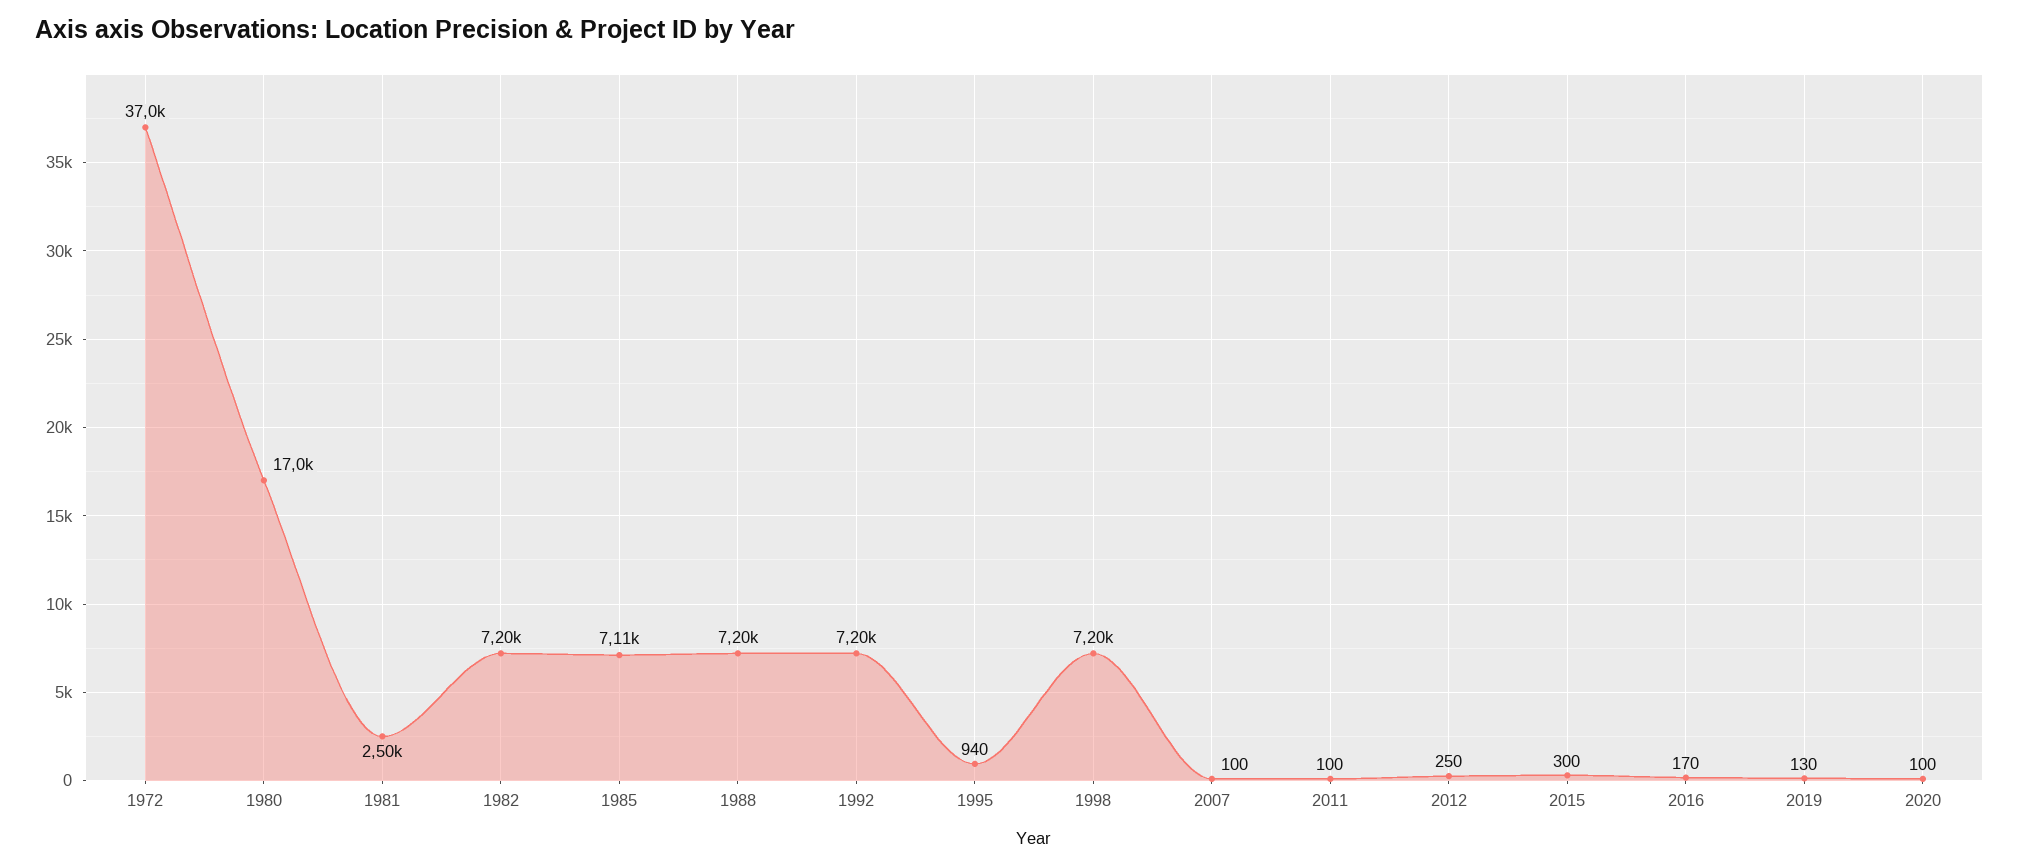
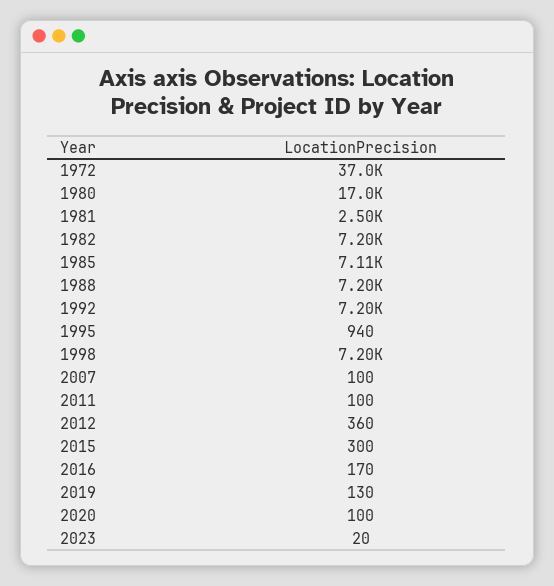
2012: 250 -> 360
2023: none -> 20

